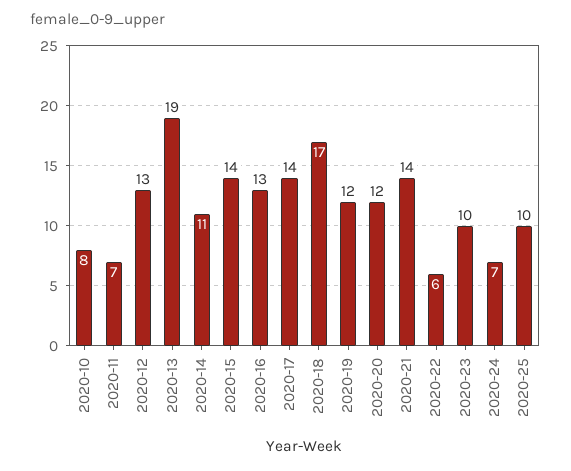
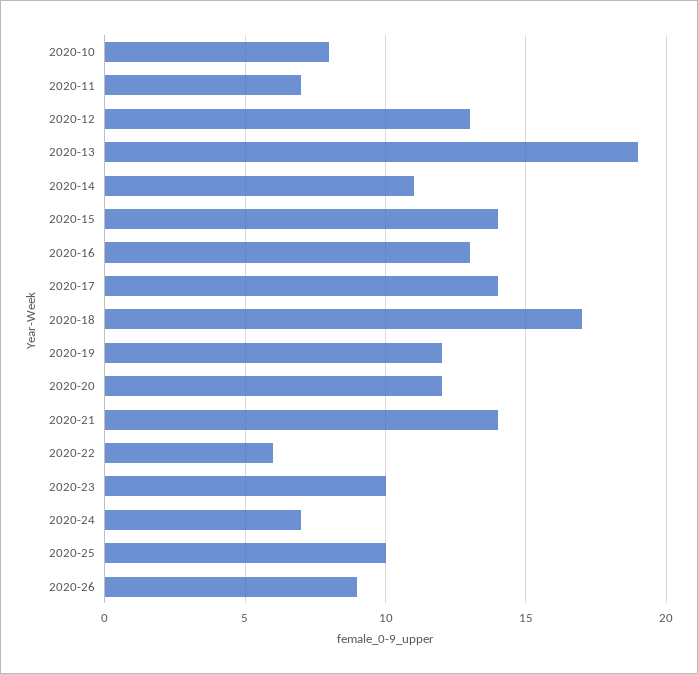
2020-26: none -> 9

